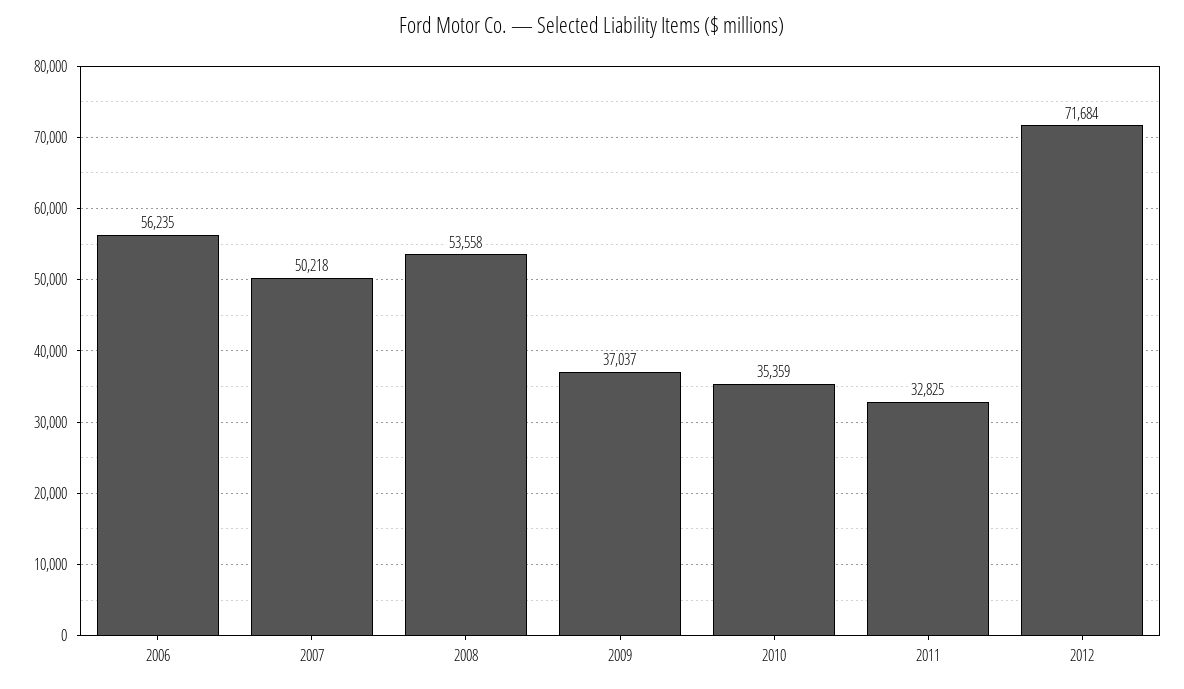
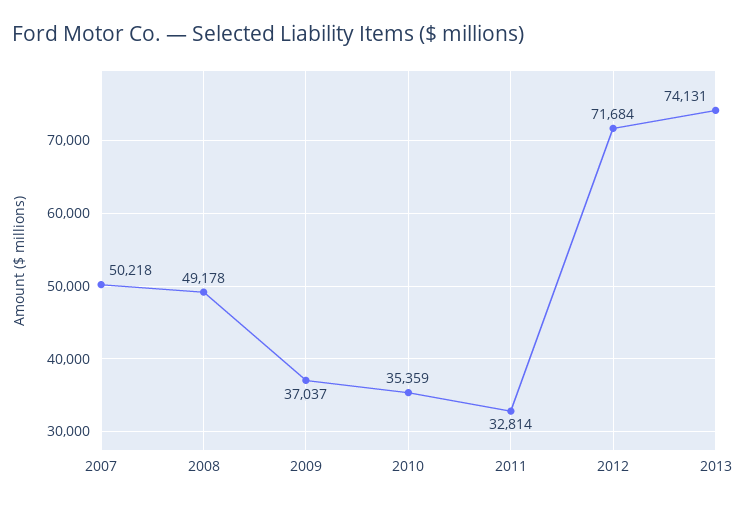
2006: 56235 -> none
2008: 53558 -> 49178
2011: 32825 -> 32814
2013: none -> 74131

